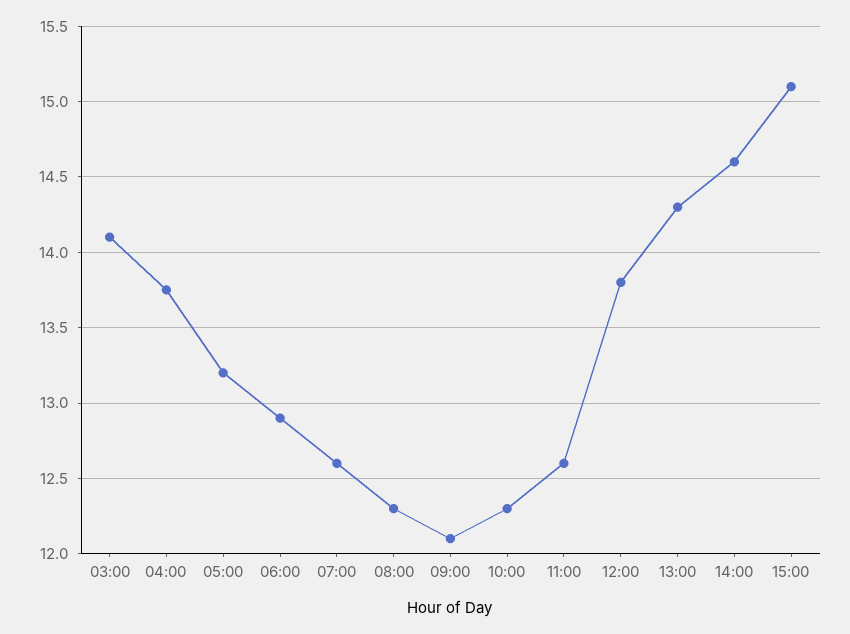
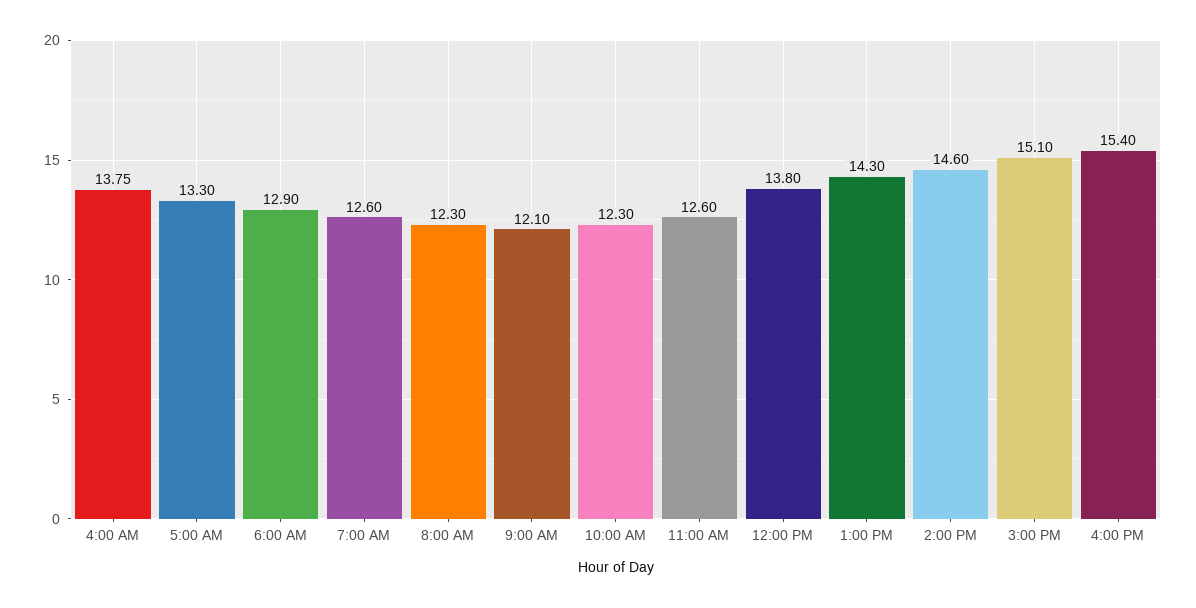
03:00: 14.1 -> none
05:00: 13.2 -> 13.3
4:00 PM: none -> 15.4

